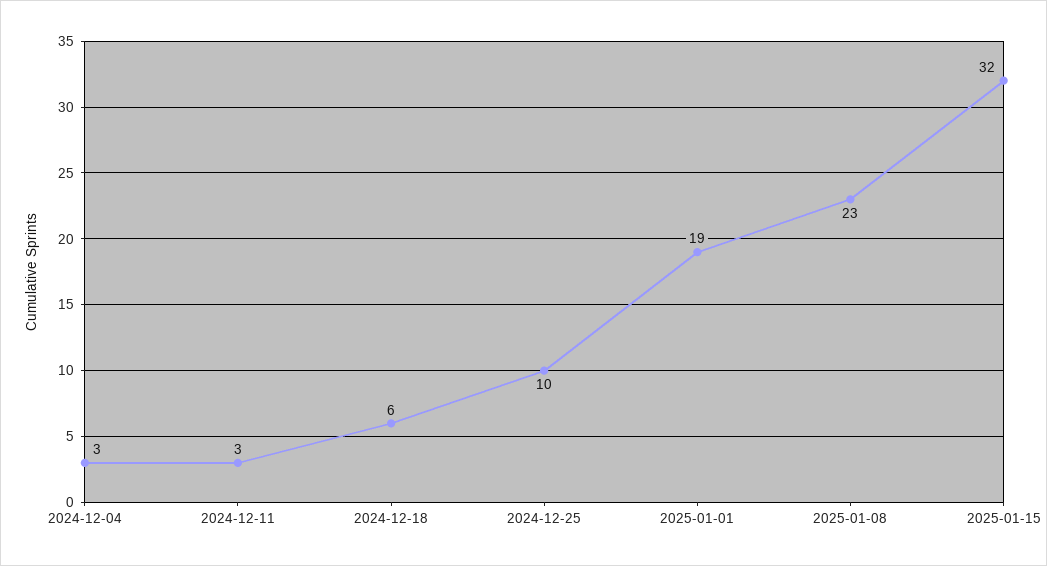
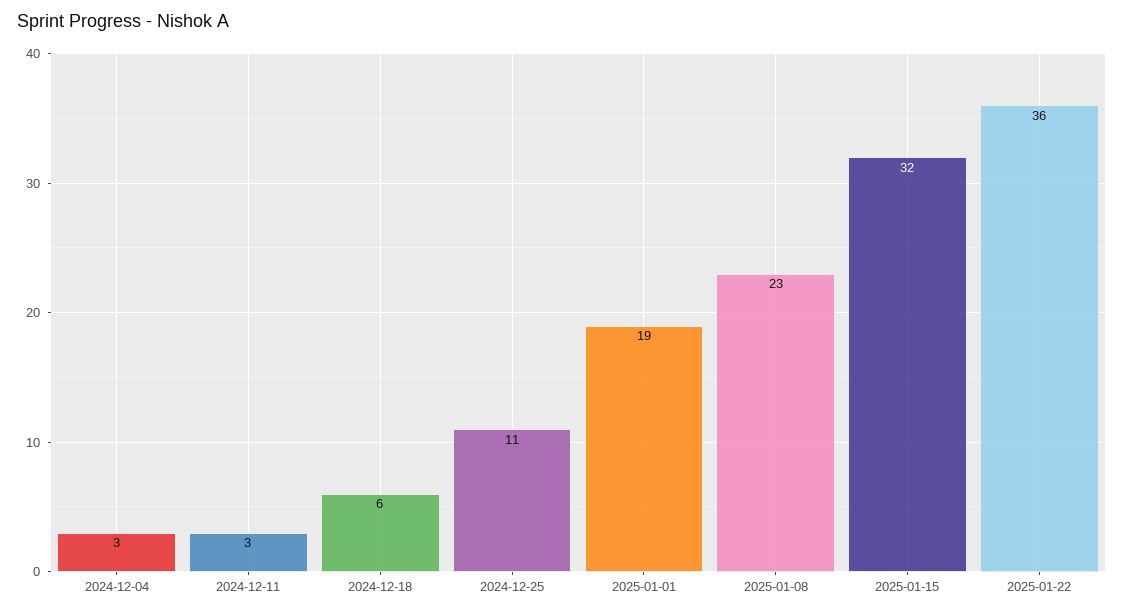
2024-12-25: 10 -> 11
2025-01-22: none -> 36

